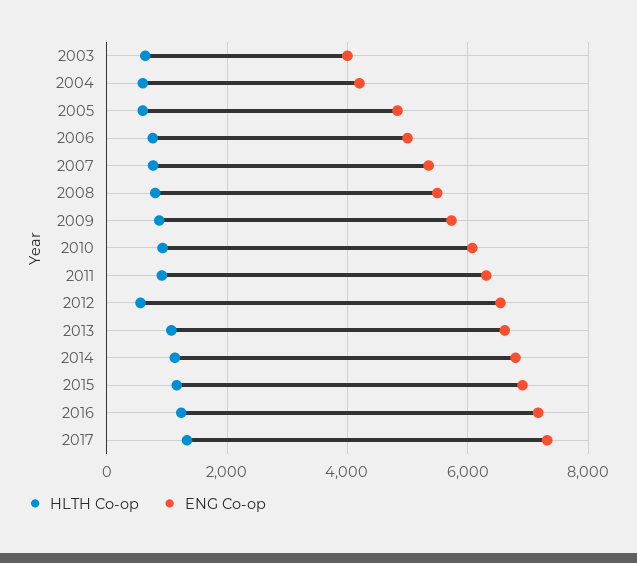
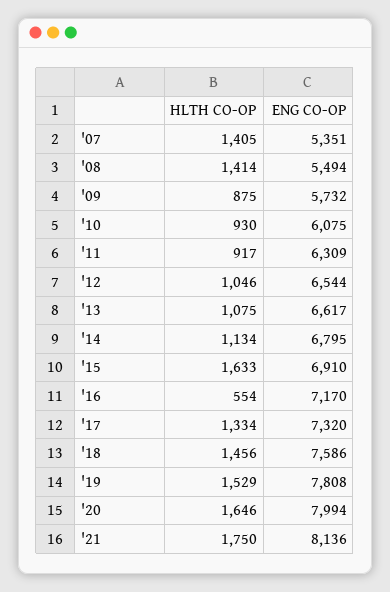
HLTH Co-op, 2003: 600 -> none
ENG Co-op, 2003: 4000 -> none
HLTH Co-op, 2004: 600 -> none
ENG Co-op, 2004: 4200 -> none
HLTH Co-op, 2005: 600 -> none
ENG Co-op, 2005: 4800 -> none
HLTH Co-op, 2006: 800 -> none
ENG Co-op, 2006: 5000 -> none
HLTH Co-op, 2007: 800 -> 1405
HLTH Co-op, 2008: 800 -> 1414
HLTH Co-op, 2012: 600 -> 1046
HLTH Co-op, 2015: 1200 -> 1633
HLTH Co-op, 2016: 1200 -> 554
HLTH Co-op, '18: none -> 1456
ENG Co-op, '18: none -> 7586
HLTH Co-op, '19: none -> 1529
ENG Co-op, '19: none -> 7808
HLTH Co-op, '20: none -> 1646
ENG Co-op, '20: none -> 7994
HLTH Co-op, '21: none -> 1750
ENG Co-op, '21: none -> 8136

